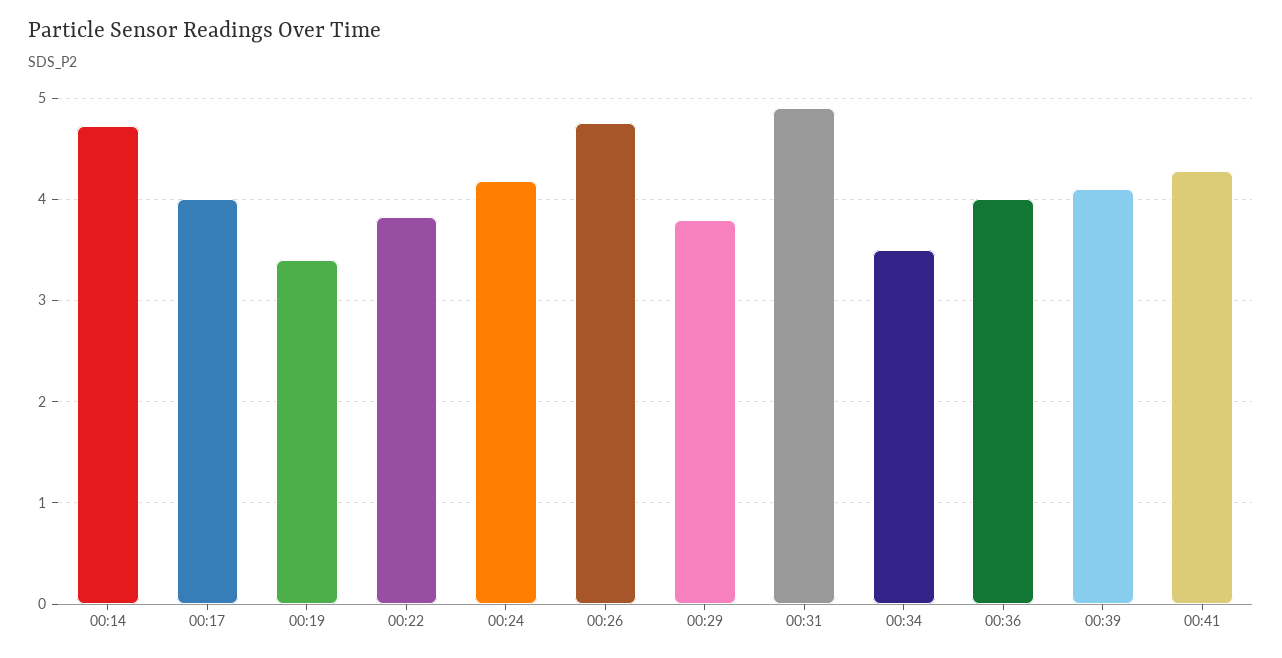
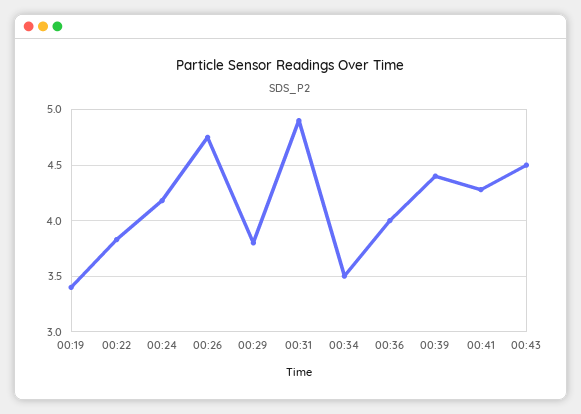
00:14: 4.7 -> none
00:17: 4 -> none
00:39: 4.1 -> 4.4
00:43: none -> 4.5

